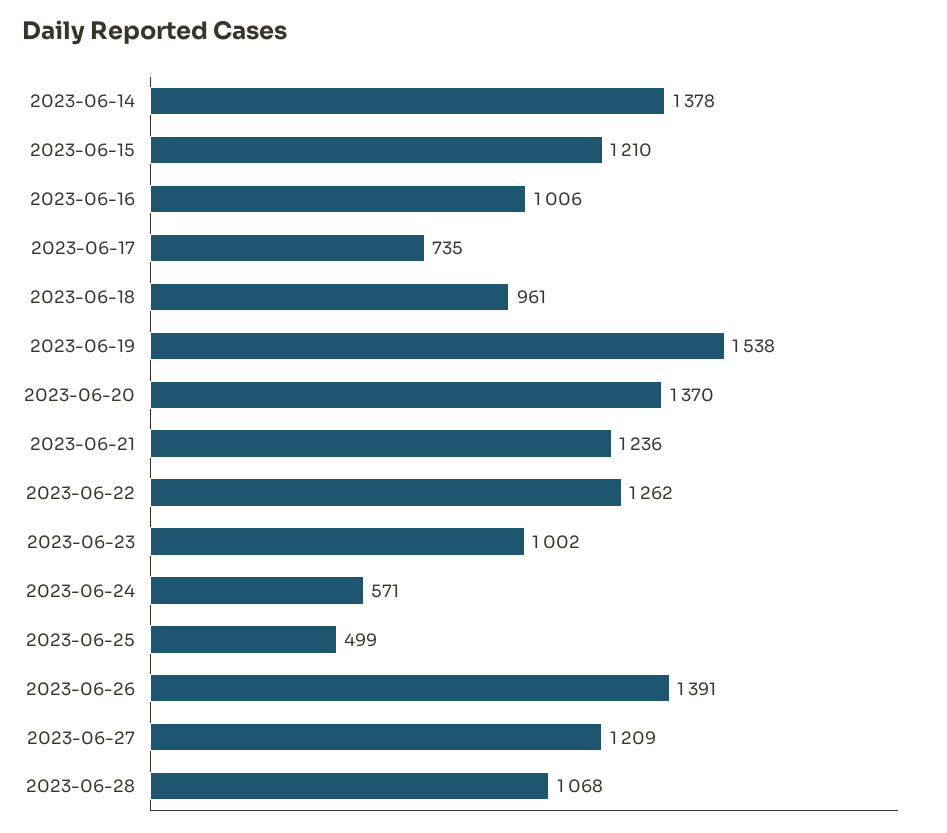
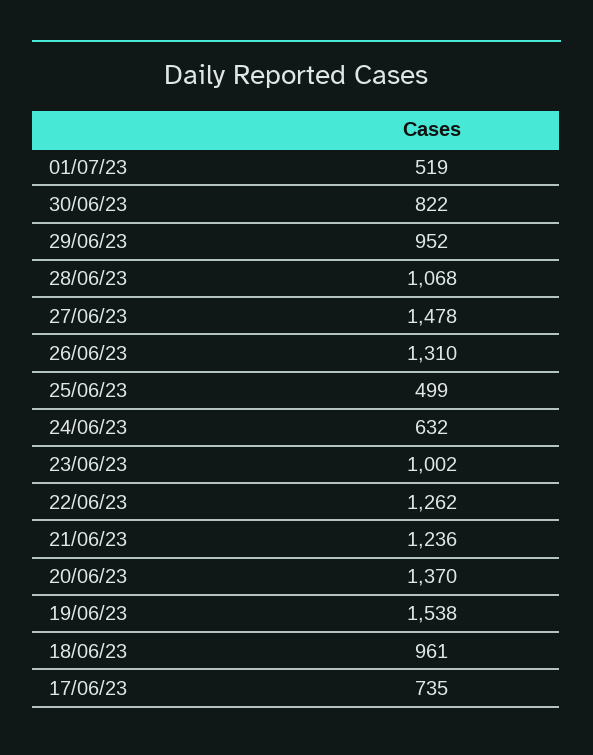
2023-06-14: 1378 -> none
2023-06-15: 1210 -> none
2023-06-16: 1006 -> none
2023-06-24: 571 -> 632
2023-06-26: 1391 -> 1310
2023-06-27: 1209 -> 1478
01/07/23: none -> 519
30/06/23: none -> 822
29/06/23: none -> 952

